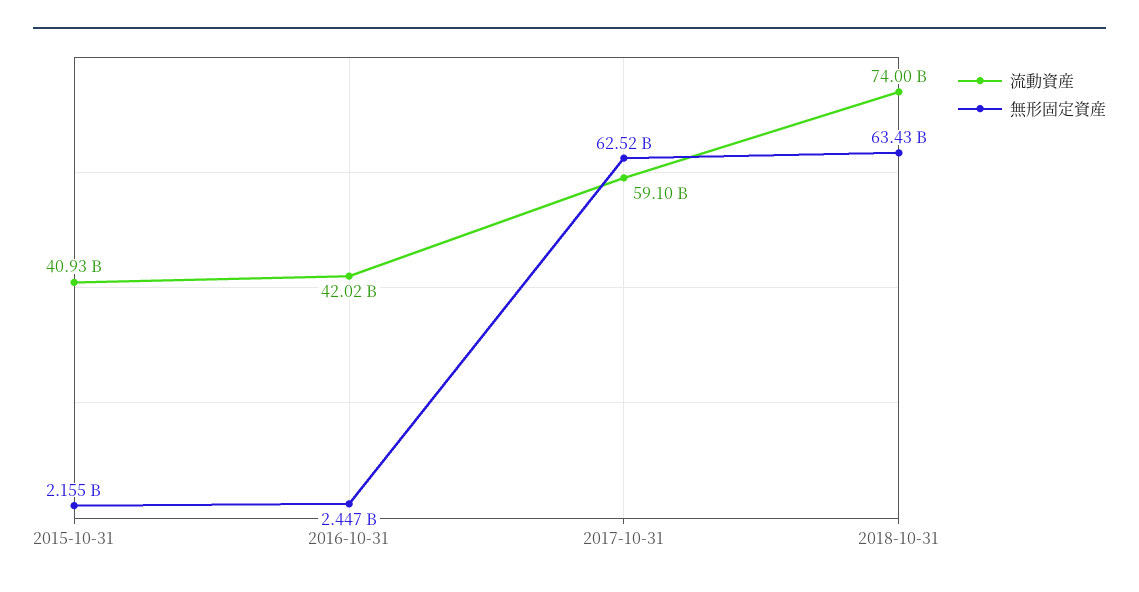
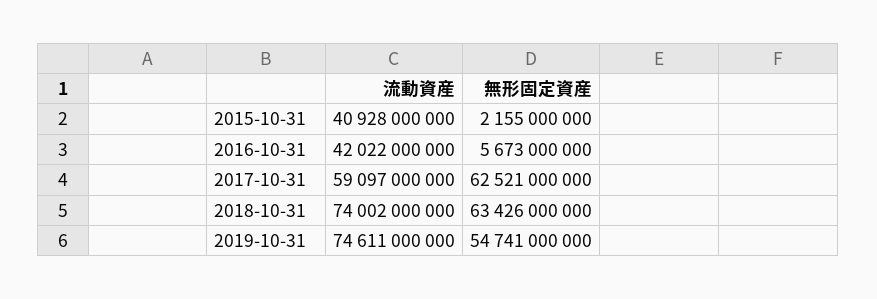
無形固定資産, 2016-10-31: 2447000000 -> 5673000000
流動資産, 2019-10-31: none -> 74611000000
無形固定資産, 2019-10-31: none -> 54741000000

